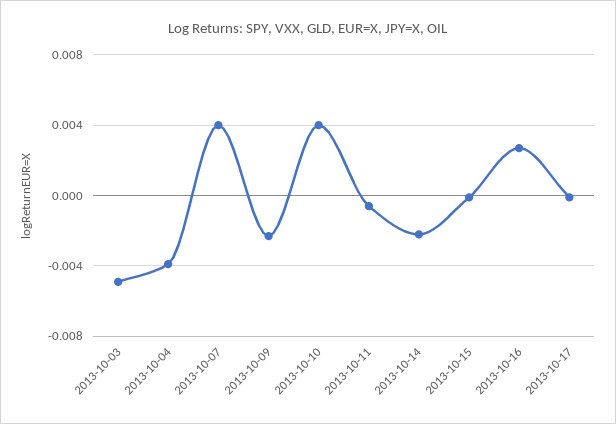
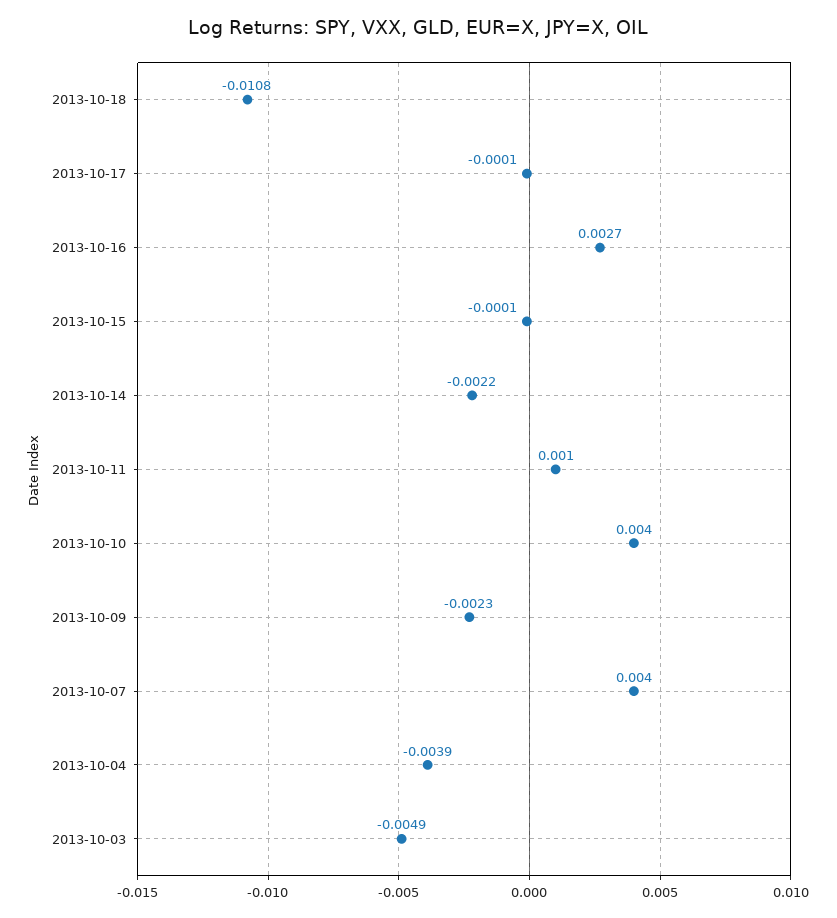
2013-10-11: -0.0005 -> 0.001
2013-10-18: none -> -0.0108

